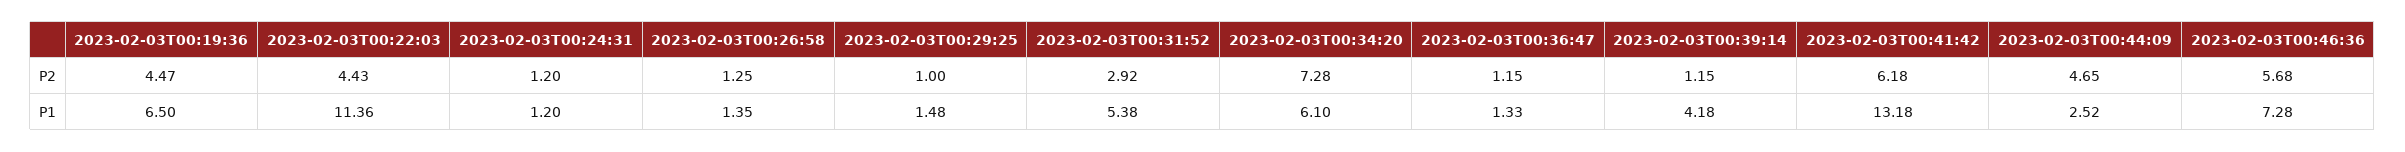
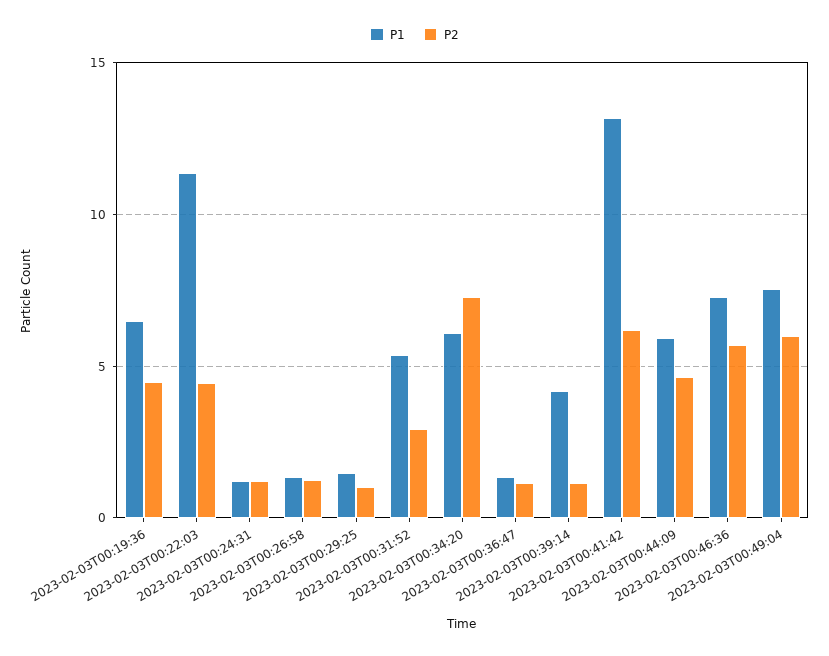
P1, 2023-02-03T00:44:09: 2.52 -> 6
P1, 2023-02-03T00:49:04: none -> 7.5
P2, 2023-02-03T00:49:04: none -> 6

